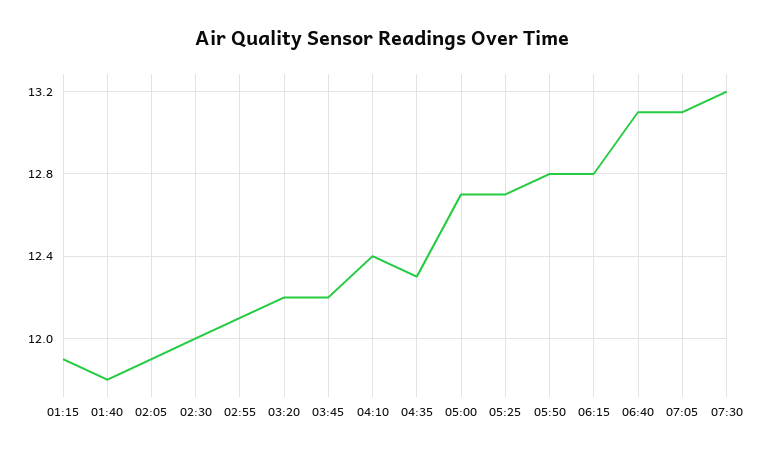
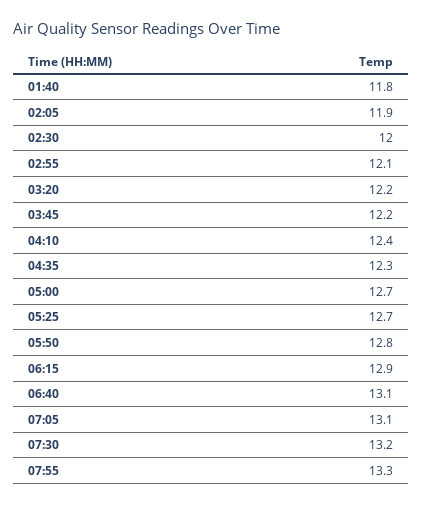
01:15: 11.9 -> none
06:15: 12.8 -> 12.9
07:55: none -> 13.3

